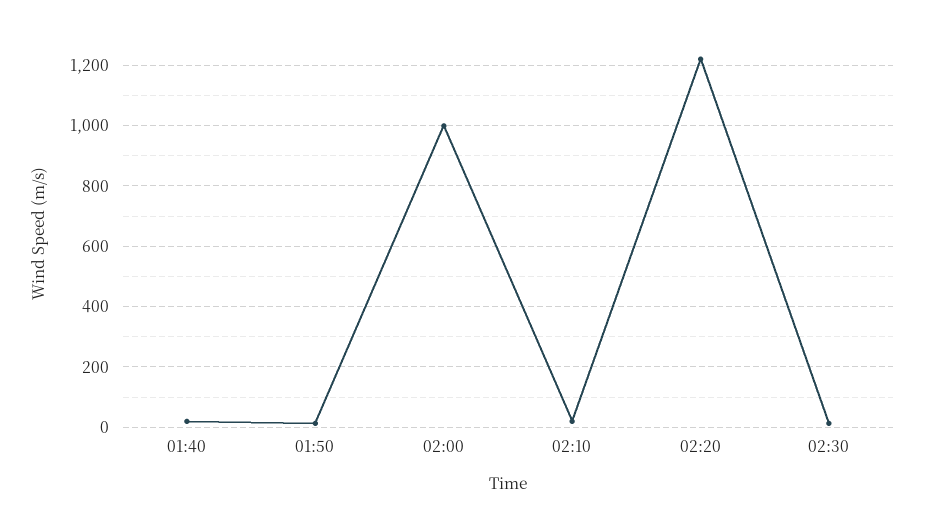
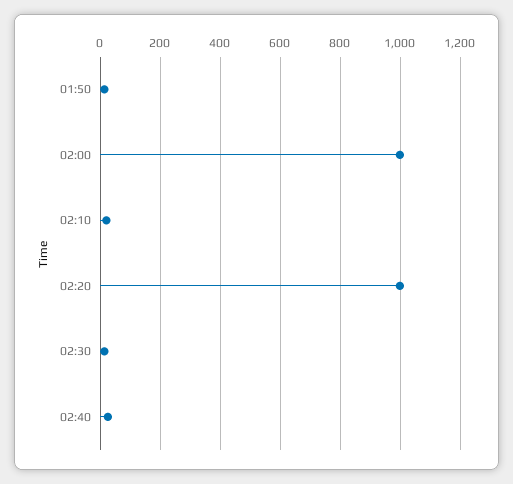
01:40: 20 -> none
02:20: 1220 -> 1000
02:40: none -> 25

